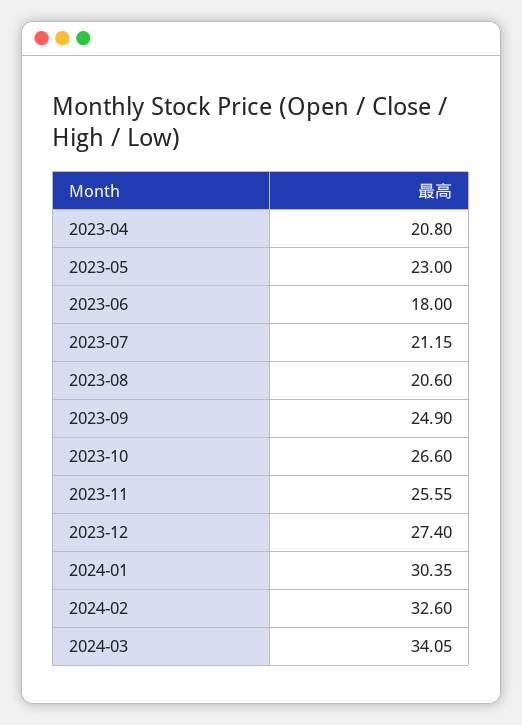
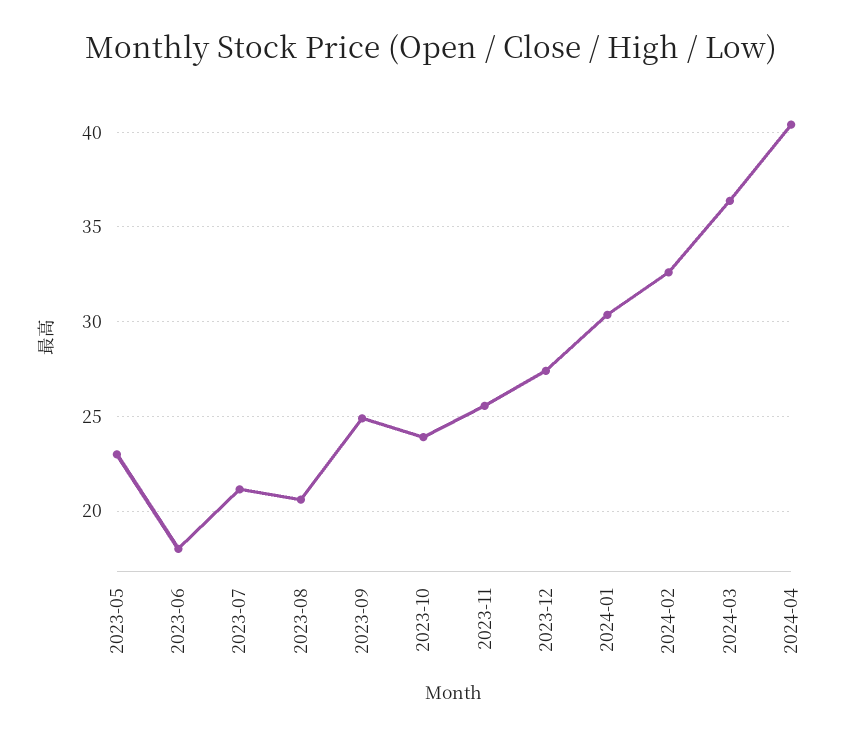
2023-04: 20.8 -> none
2023-10: 26.6 -> 24
2024-03: 34.05 -> 36.5
2024-04: none -> 40.5

